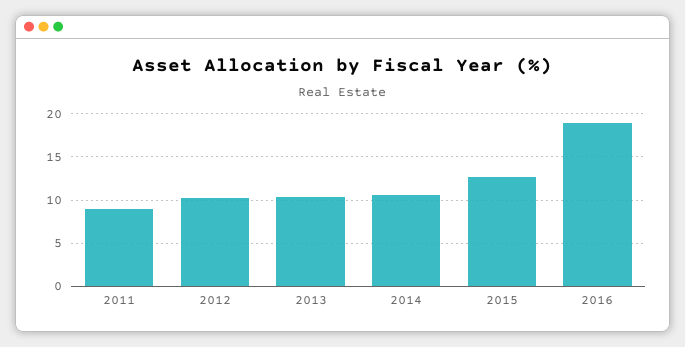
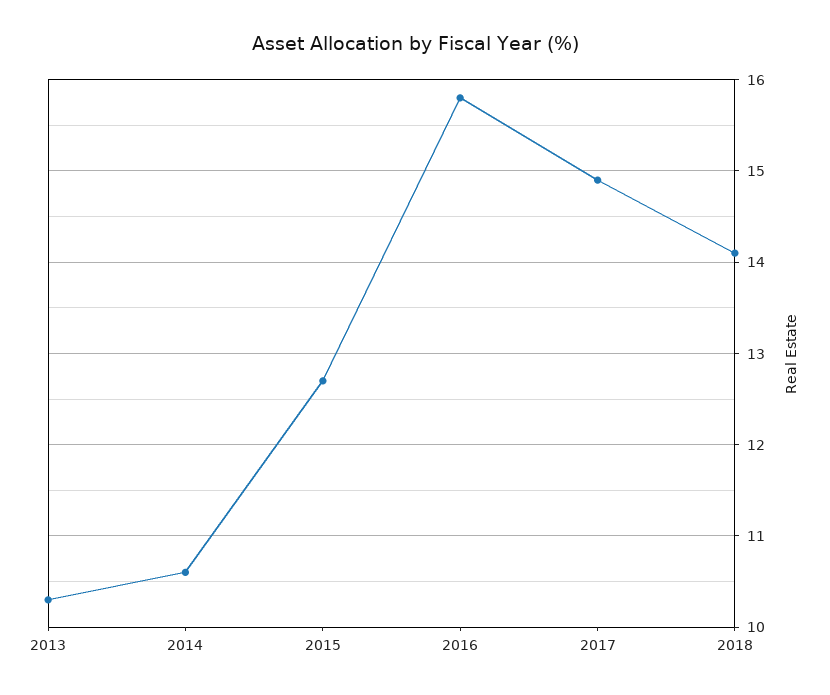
2011: 9 -> none
2012: 10 -> none
2016: 19 -> 15.8
2017: none -> 14.9
2018: none -> 14.1

